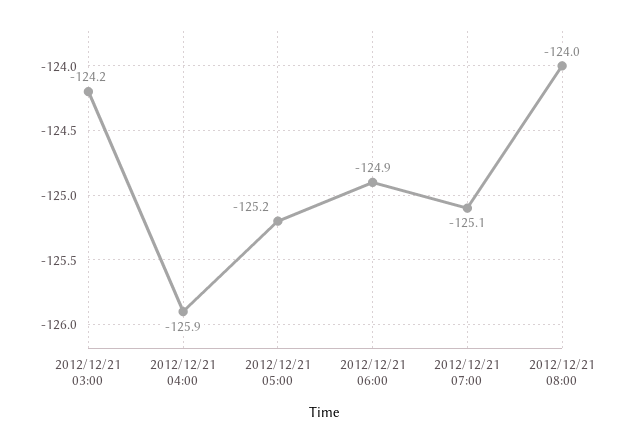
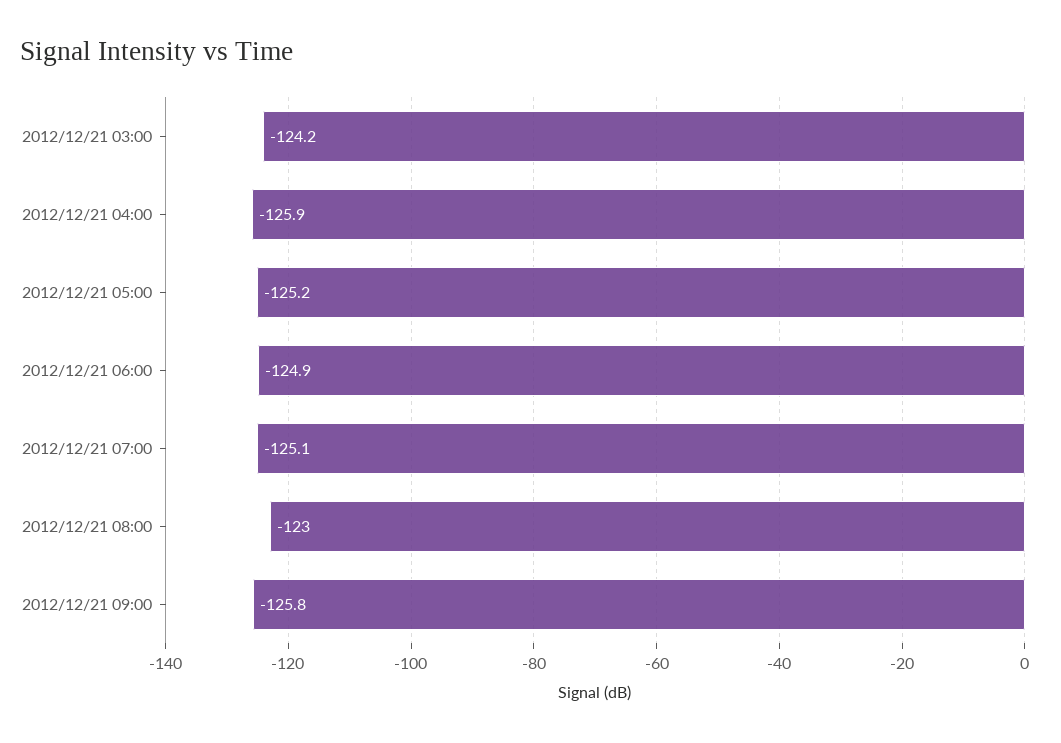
2012/12/21 08:00: -124 -> -123
2012/12/21 09:00: none -> -125.8

